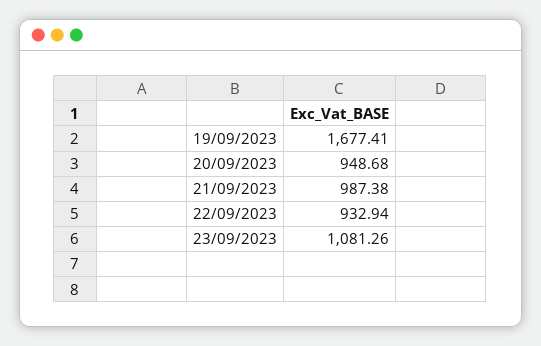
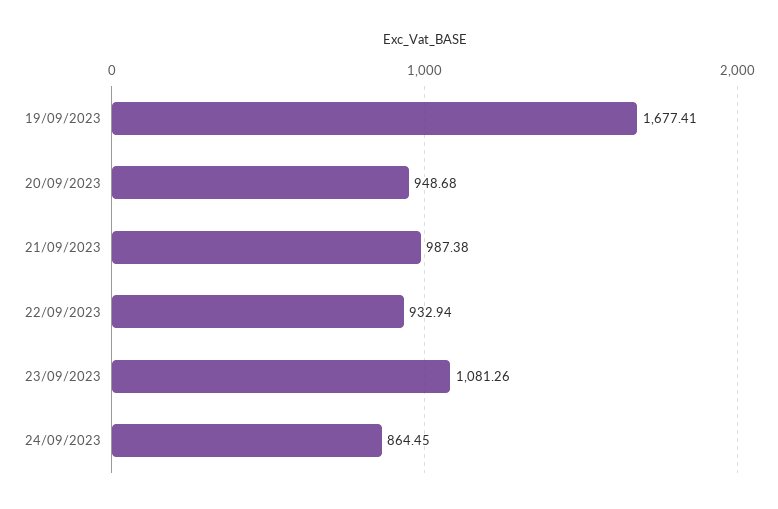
24/09/2023: none -> 864.45

